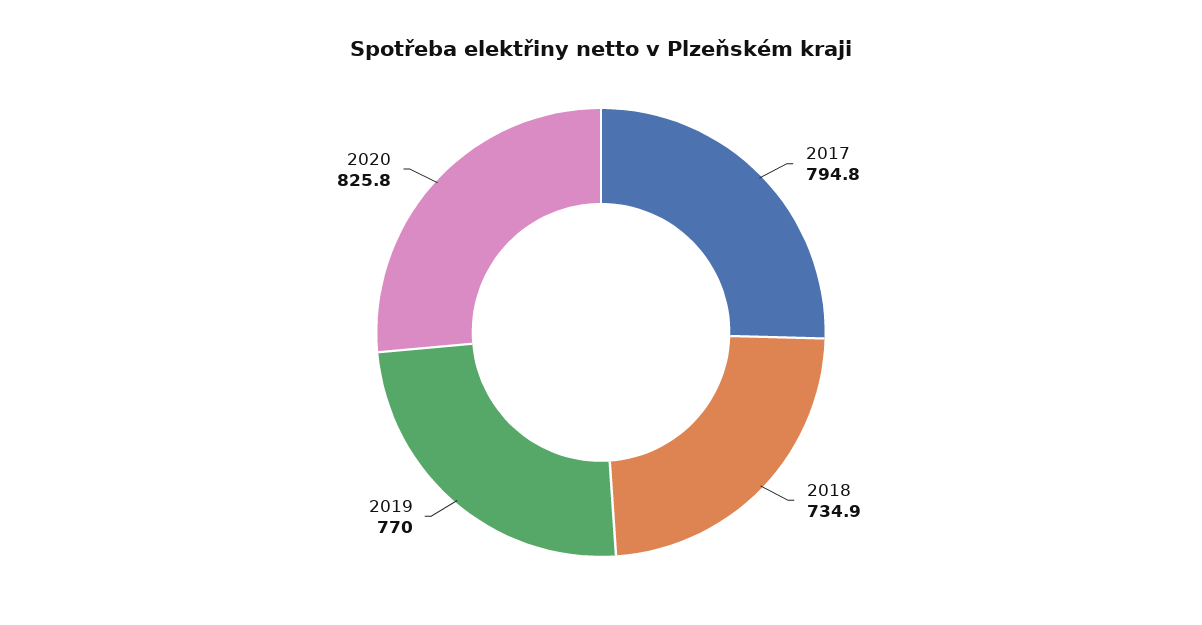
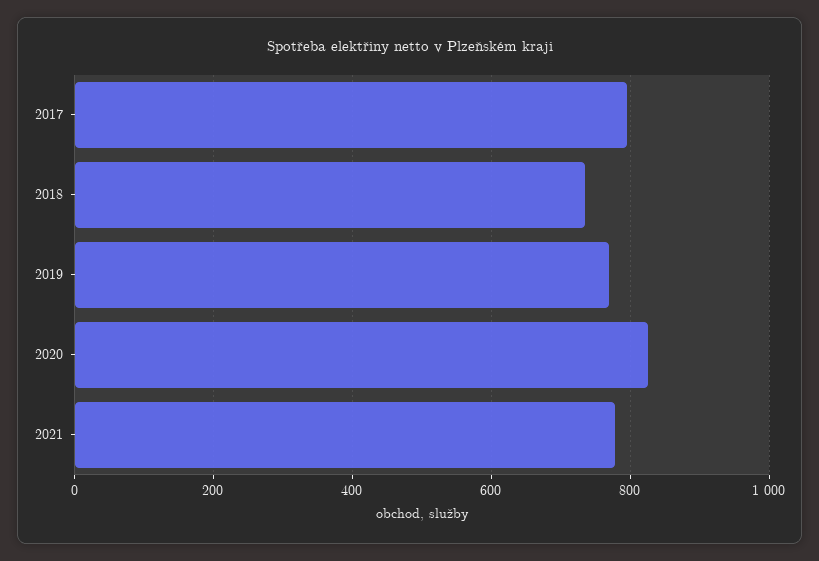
2021: none -> 780

